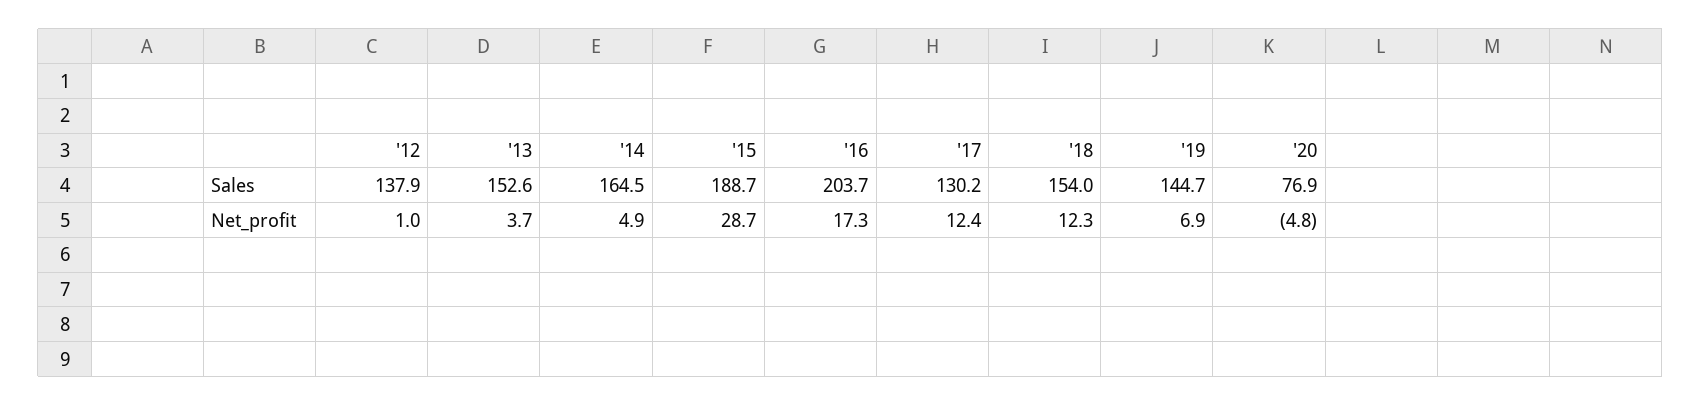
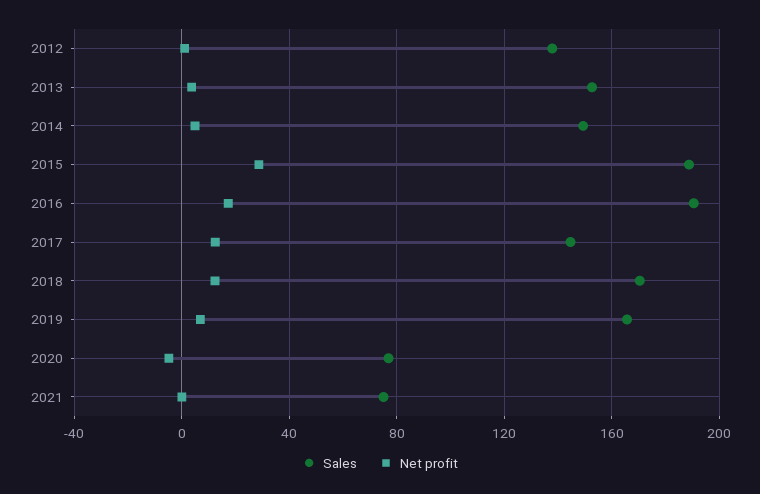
Sales, '14: 164.5 -> 150
Sales, '16: 203.7 -> 190
Sales, '17: 130.2 -> 145
Sales, '18: 154 -> 170
Sales, '19: 144.7 -> 165
Sales, 2021: none -> 75
Net_profit, 2021: none -> 0

